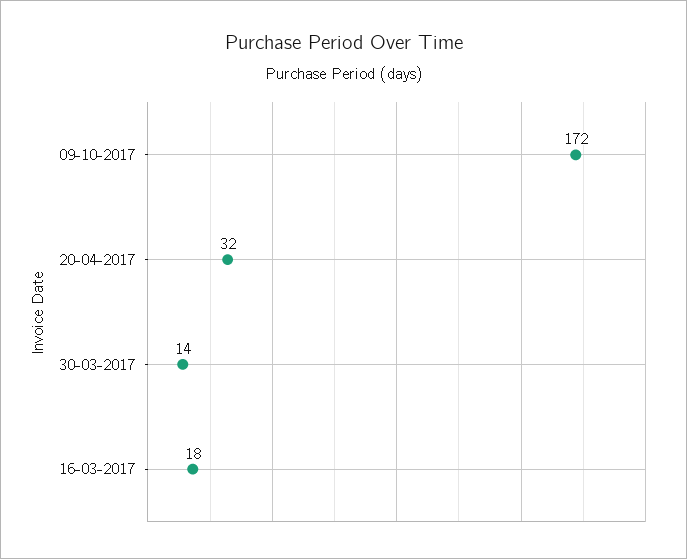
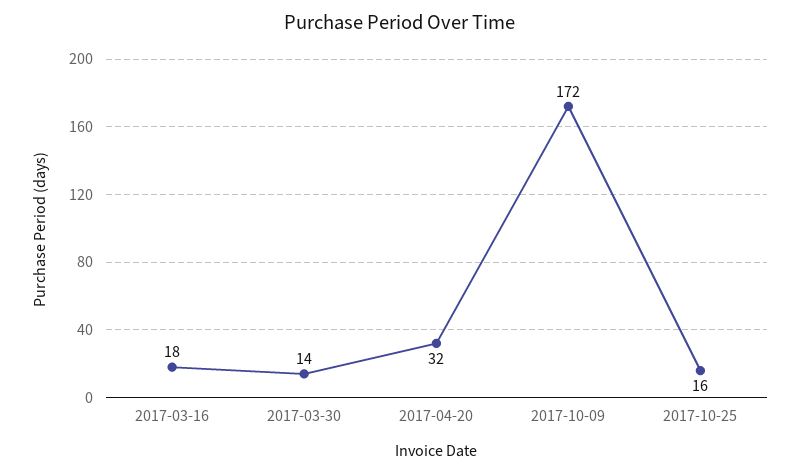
2017-10-25: none -> 16

